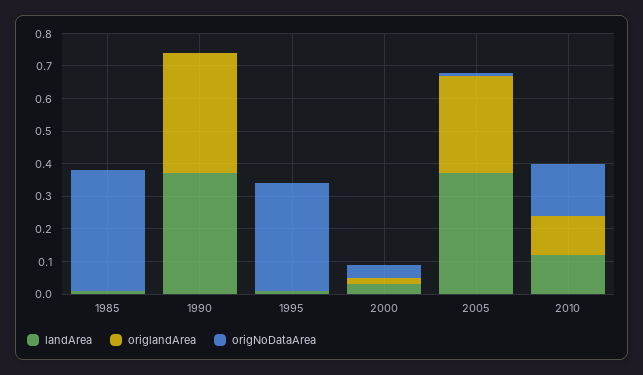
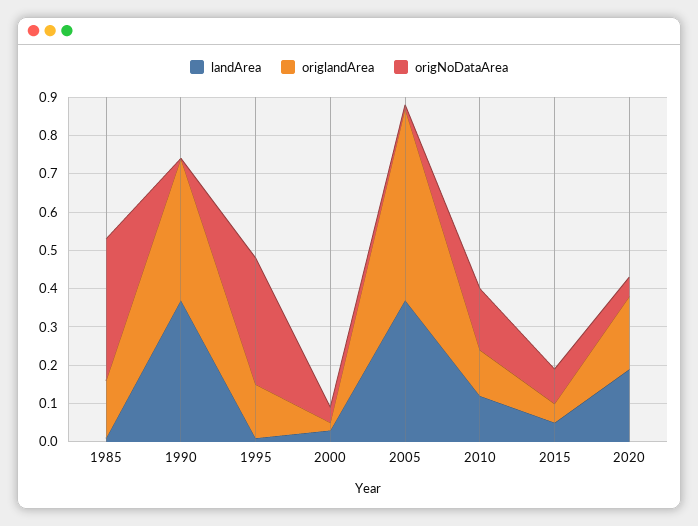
origlandArea, 1985: 0 -> 0.15
origlandArea, 1995: 0 -> 0.15
origlandArea, 2005: 0.3 -> 0.5
landArea, 2015: none -> 0.05
origlandArea, 2015: none -> 0.05
origNoDataArea, 2015: none -> 0.1
landArea, 2020: none -> 0.2
origlandArea, 2020: none -> 0.2
origNoDataArea, 2020: none -> 0.05

